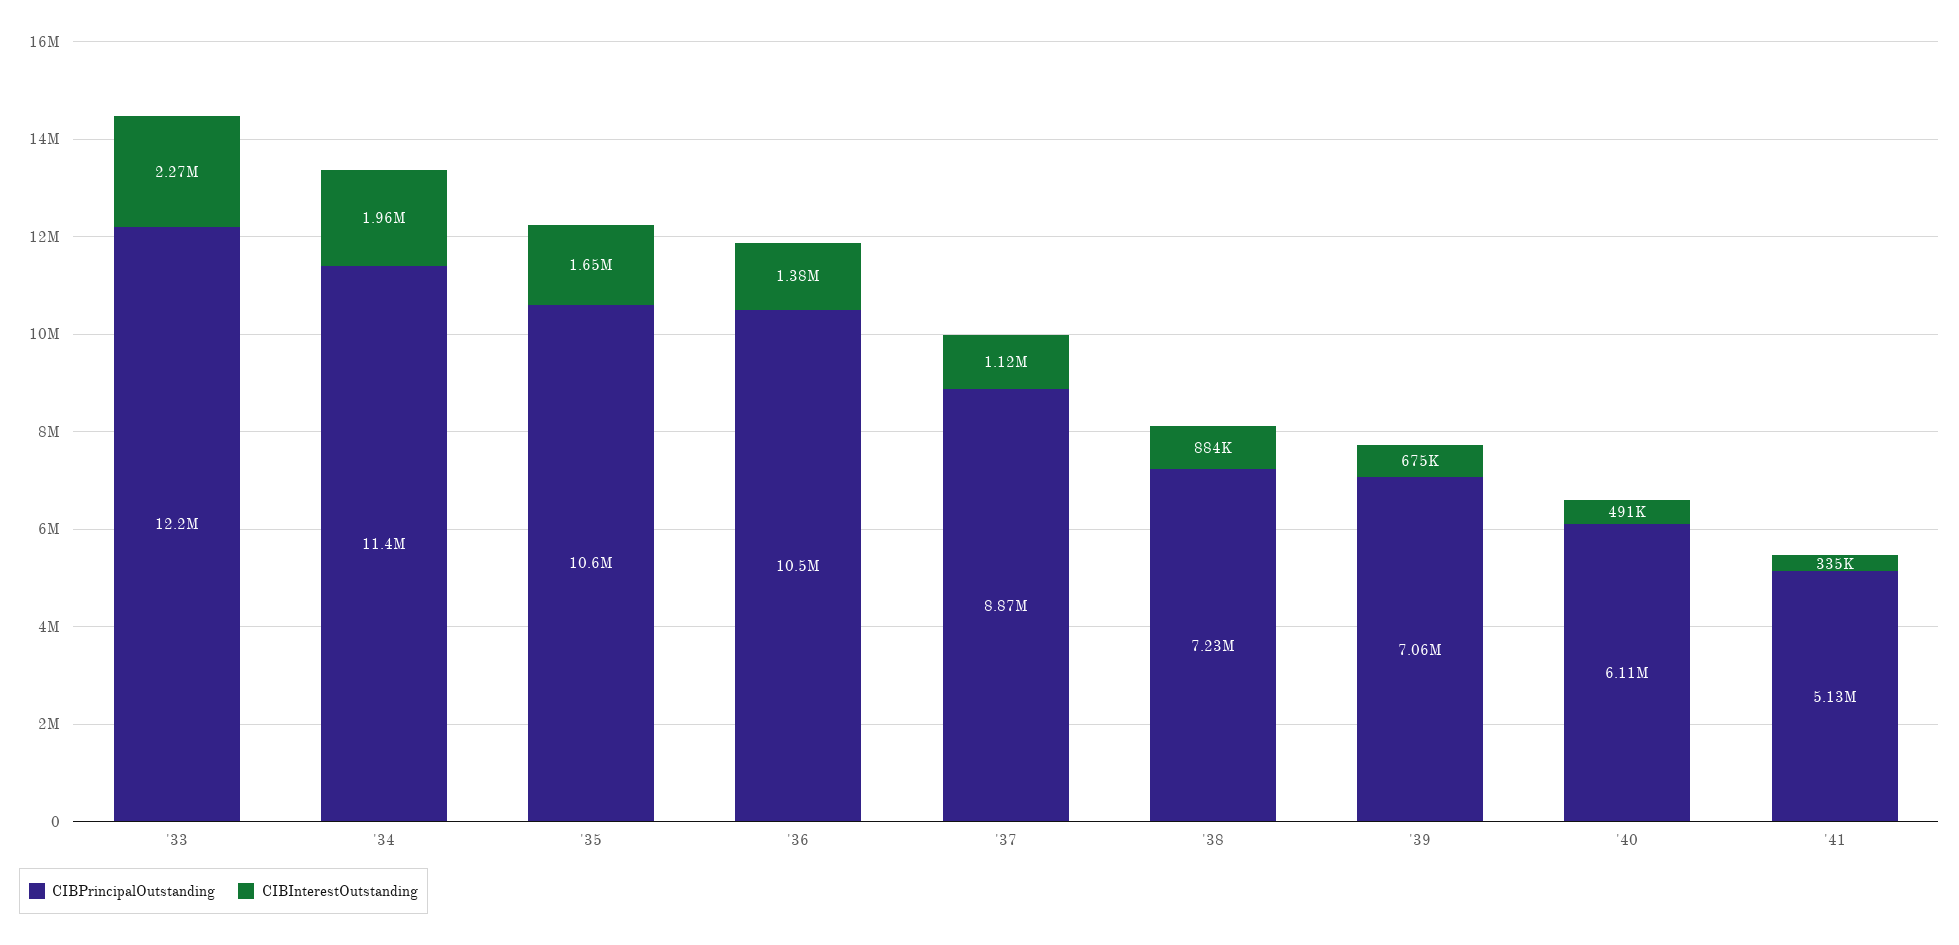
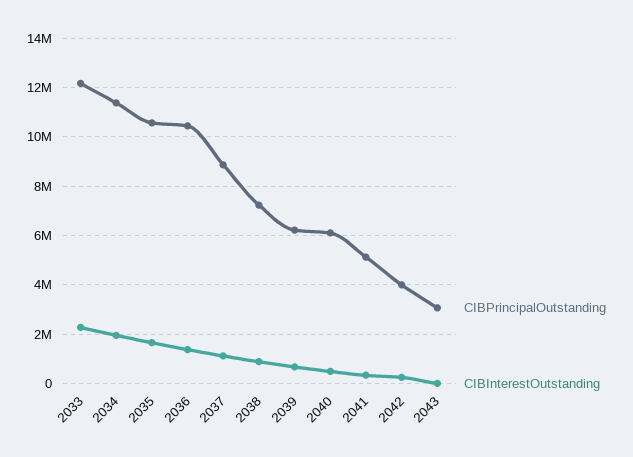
CIBPrincipalOutstanding, '39: 7060000 -> 6250000
CIBPrincipalOutstanding, 2042: none -> 4000000
CIBInterestOutstanding, 2042: none -> 250000
CIBPrincipalOutstanding, 2043: none -> 3000000
CIBInterestOutstanding, 2043: none -> 0

